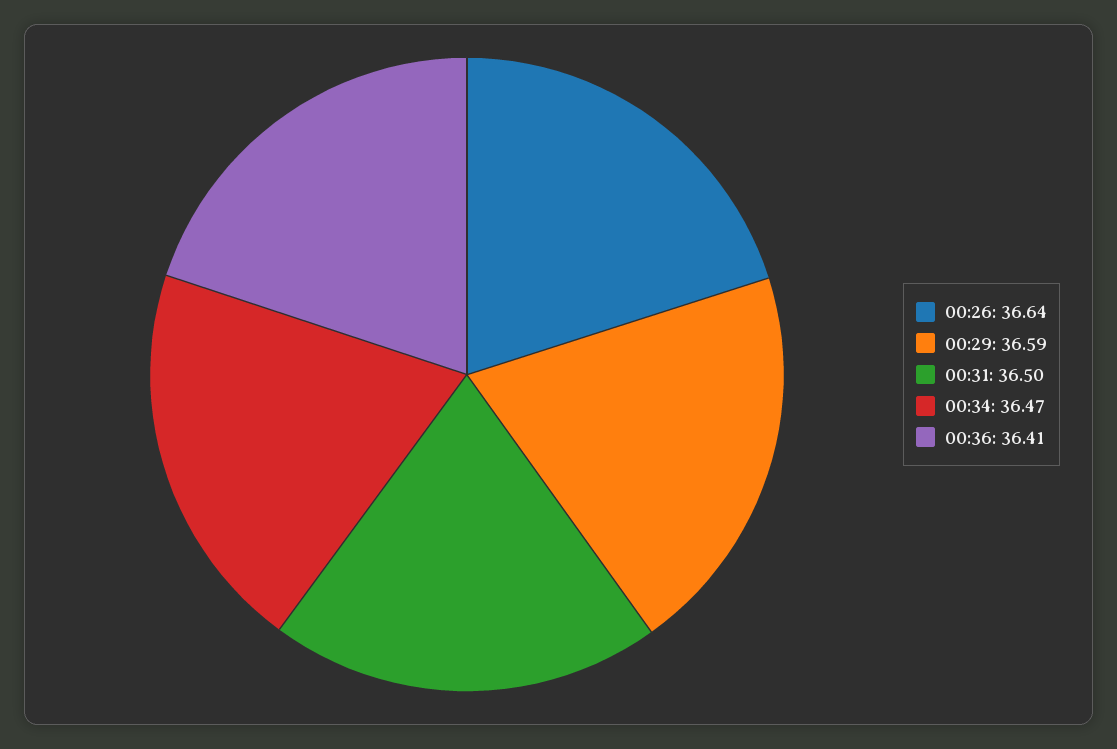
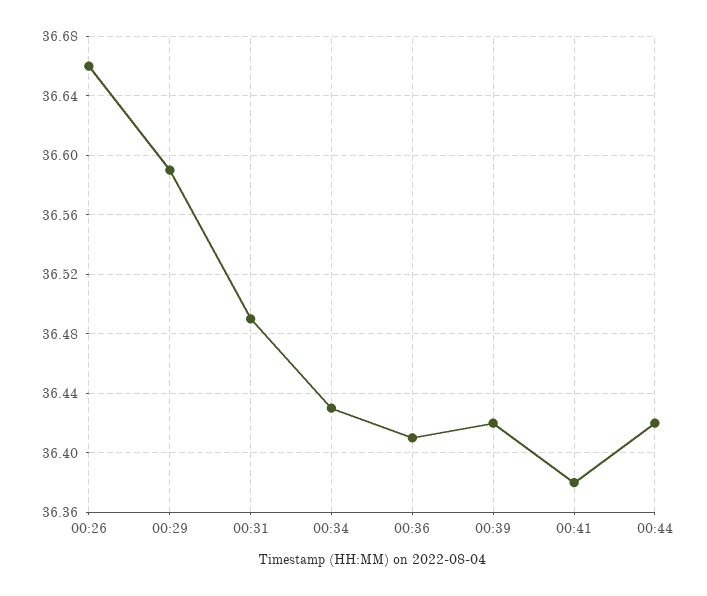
00:26: 36.64 -> 36.66
00:31: 36.5 -> 36.49
00:34: 36.47 -> 36.43
00:39: none -> 36.42
00:41: none -> 36.38
00:44: none -> 36.42

